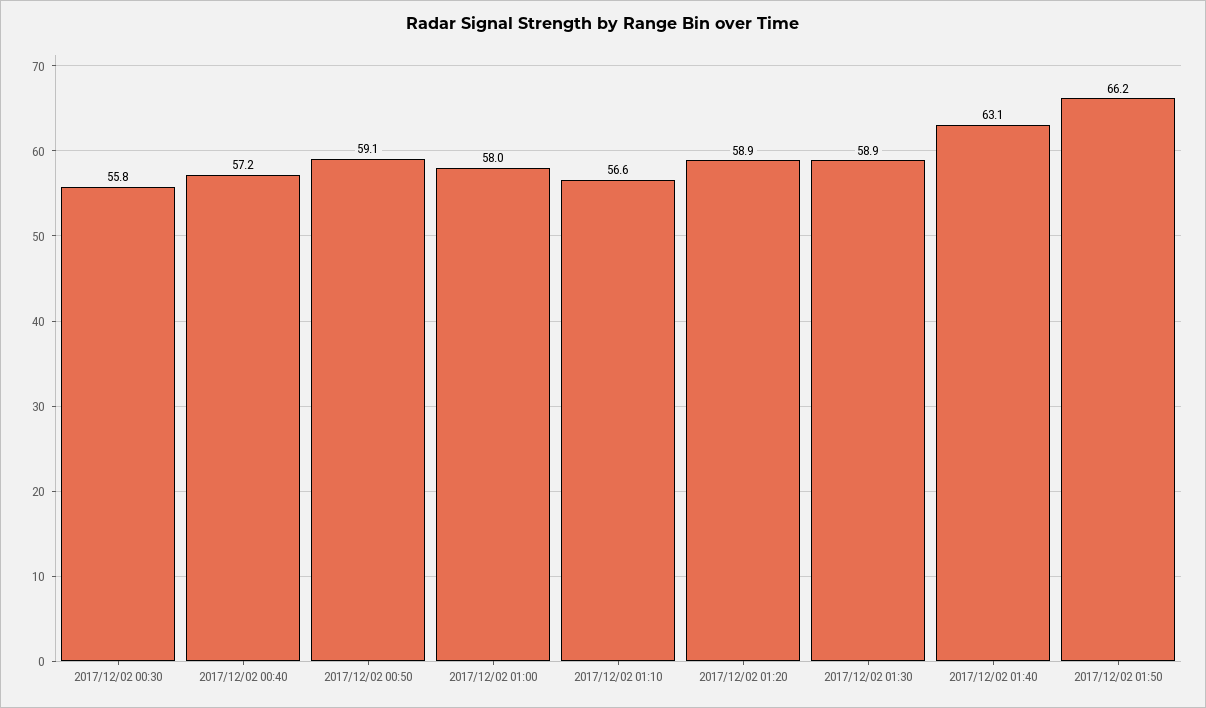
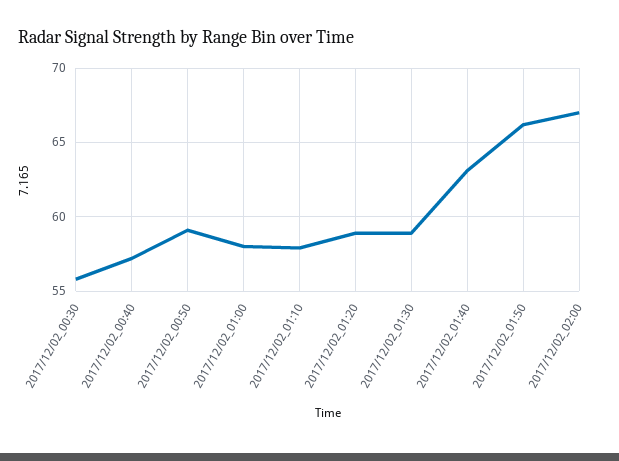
2017/12/02 01:10: 56.6 -> 58
2017/12/02_02:00: none -> 67

